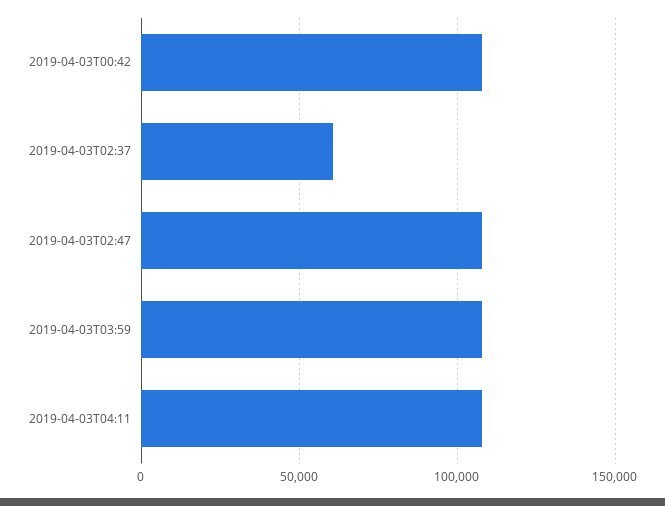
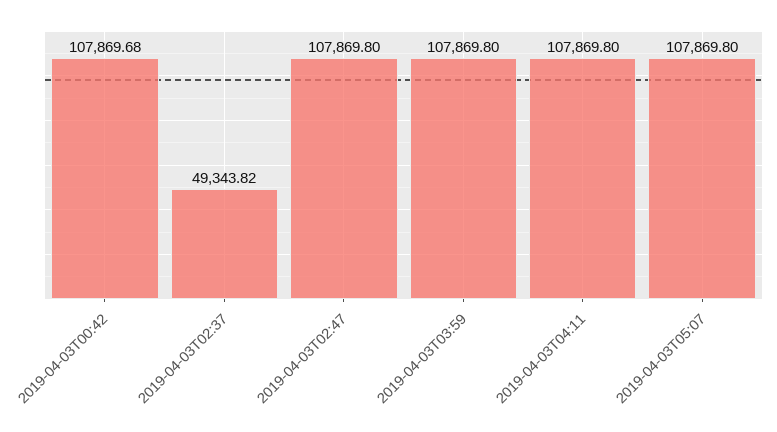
2019-04-03T02:37: 60000 -> 49343.82
2019-04-03T05:07: none -> 107869.8

